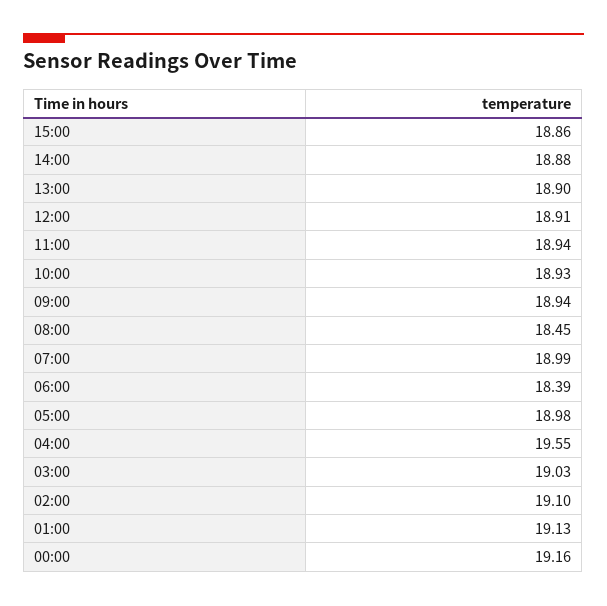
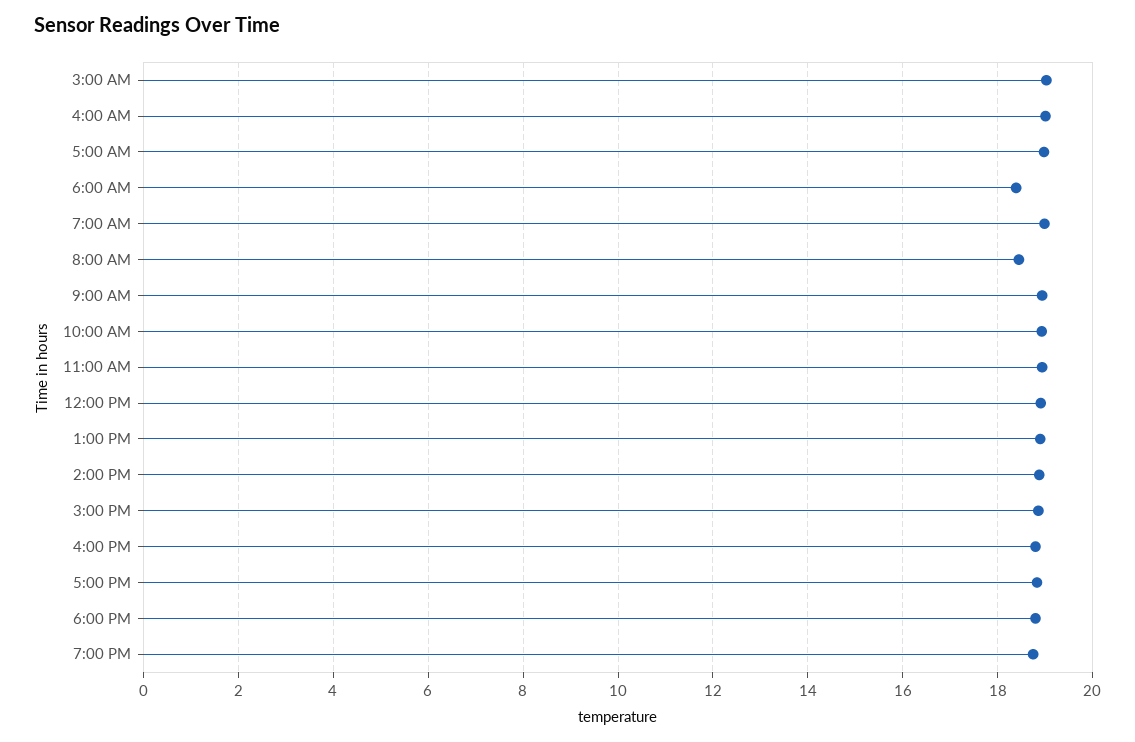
04:00: 19.55 -> 19
02:00: 19.1 -> none
01:00: 19.13 -> none
00:00: 19.16 -> none
4:00 PM: none -> 18.8
5:00 PM: none -> 18.8
6:00 PM: none -> 18.8
7:00 PM: none -> 18.8

